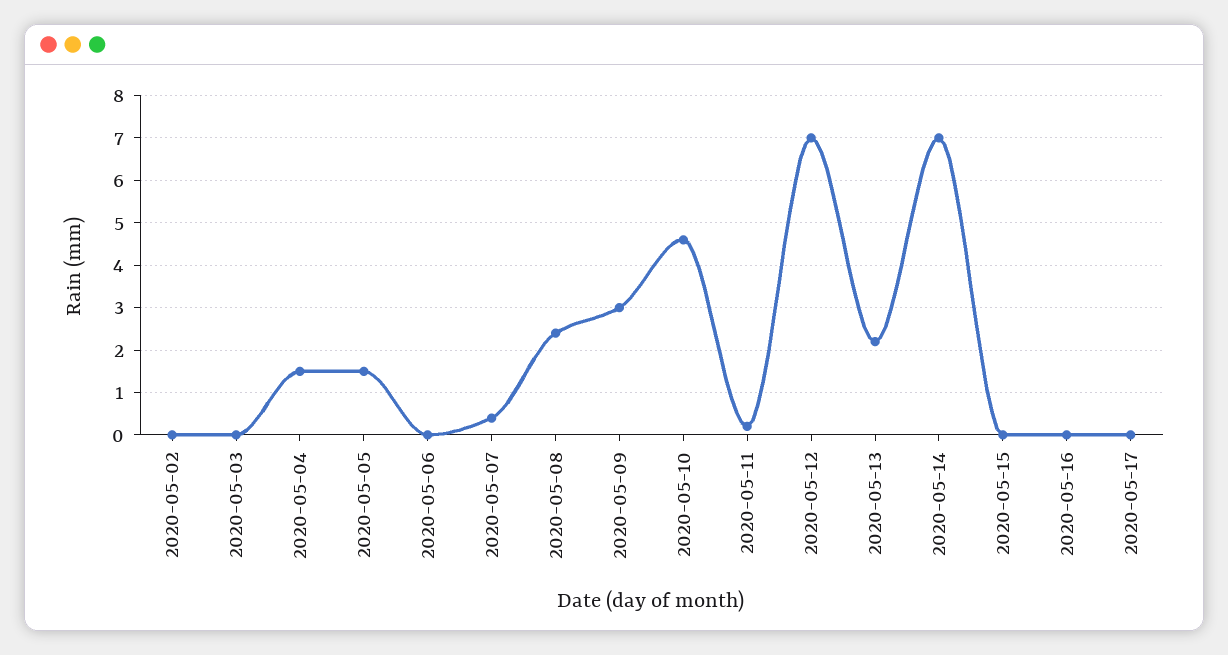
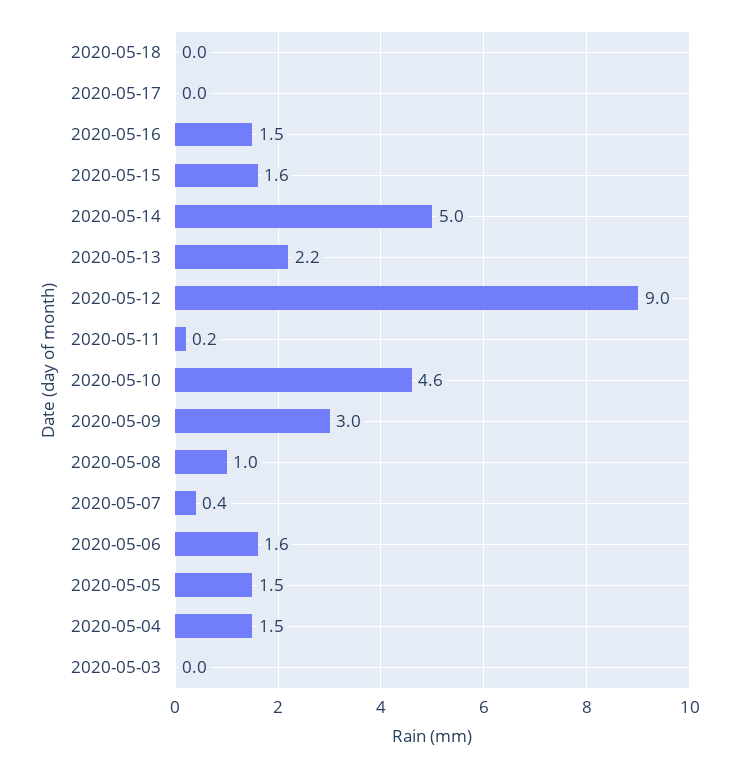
2020-05-02: 0 -> none
2020-05-06: 0 -> 1.6
2020-05-08: 2.5 -> 1
2020-05-12: 7 -> 9
2020-05-14: 7 -> 5
2020-05-15: 0 -> 1.6
2020-05-16: 0 -> 1.5
2020-05-18: none -> 0

